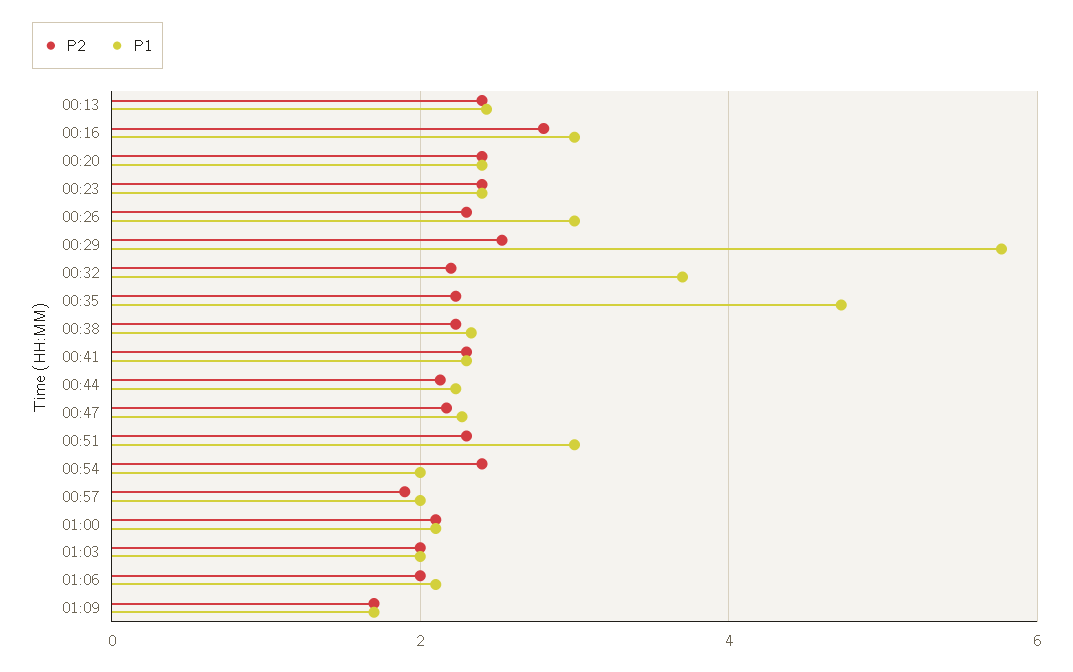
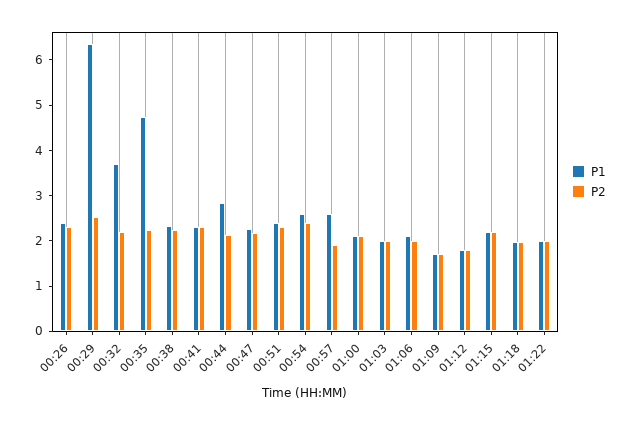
P2, 00:13: 2.4 -> none
P1, 00:13: 2.4 -> none
P2, 00:16: 2.8 -> none
P1, 00:16: 3 -> none
P2, 00:20: 2.4 -> none
P1, 00:20: 2.4 -> none
P2, 00:23: 2.4 -> none
P1, 00:23: 2.4 -> none
P1, 00:26: 3 -> 2.4
P1, 00:29: 5.8 -> 6.4
P1, 00:44: 2.2 -> 2.8
P1, 00:51: 3 -> 2.4
P1, 00:54: 2 -> 2.6
P1, 00:57: 2 -> 2.6
P1, 01:12: none -> 1.8
P2, 01:12: none -> 1.8
P1, 01:15: none -> 2.2
P2, 01:15: none -> 2.2
P1, 01:18: none -> 2
P2, 01:18: none -> 2
P1, 01:22: none -> 2
P2, 01:22: none -> 2

